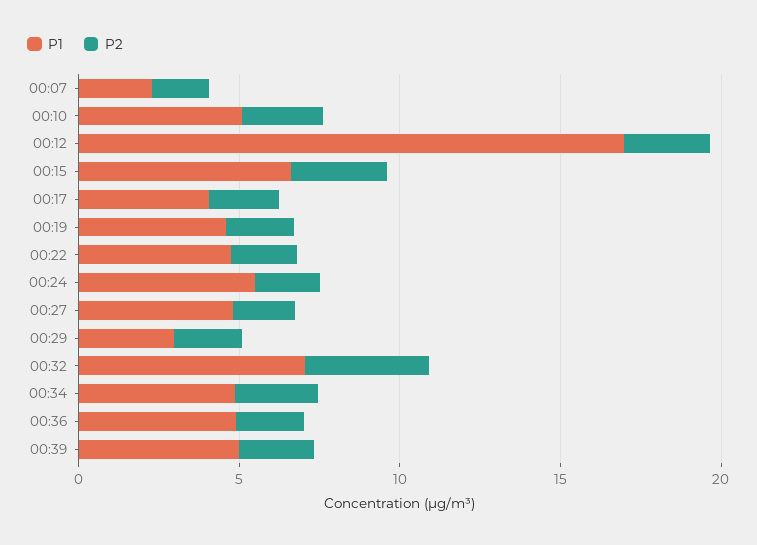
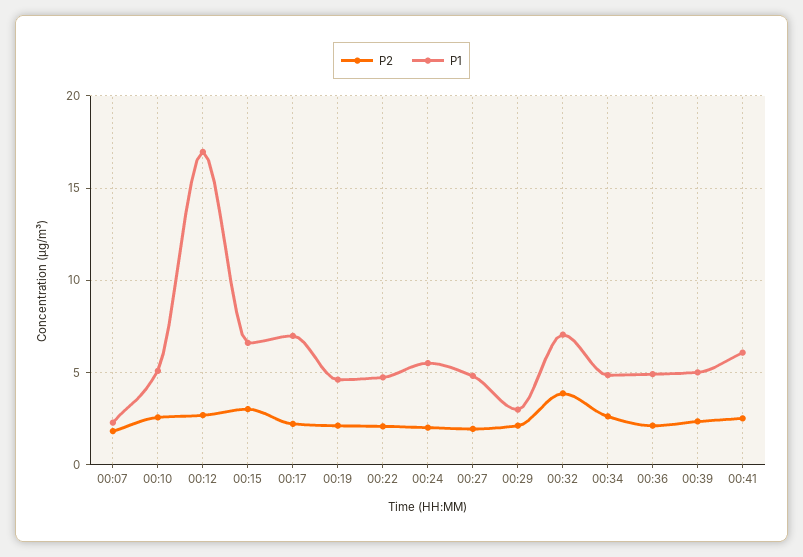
P1, 00:17: 4 -> 7
P2, 00:41: none -> 2.5
P1, 00:41: none -> 6

